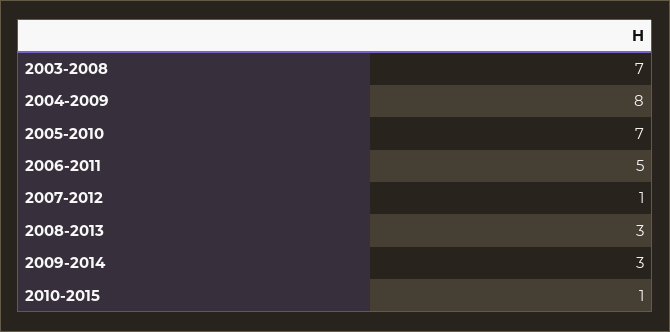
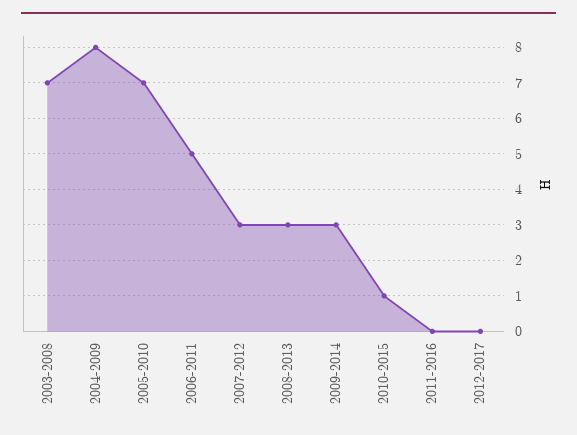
2007-2012: 1 -> 3
2011-2016: none -> 0
2012-2017: none -> 0

